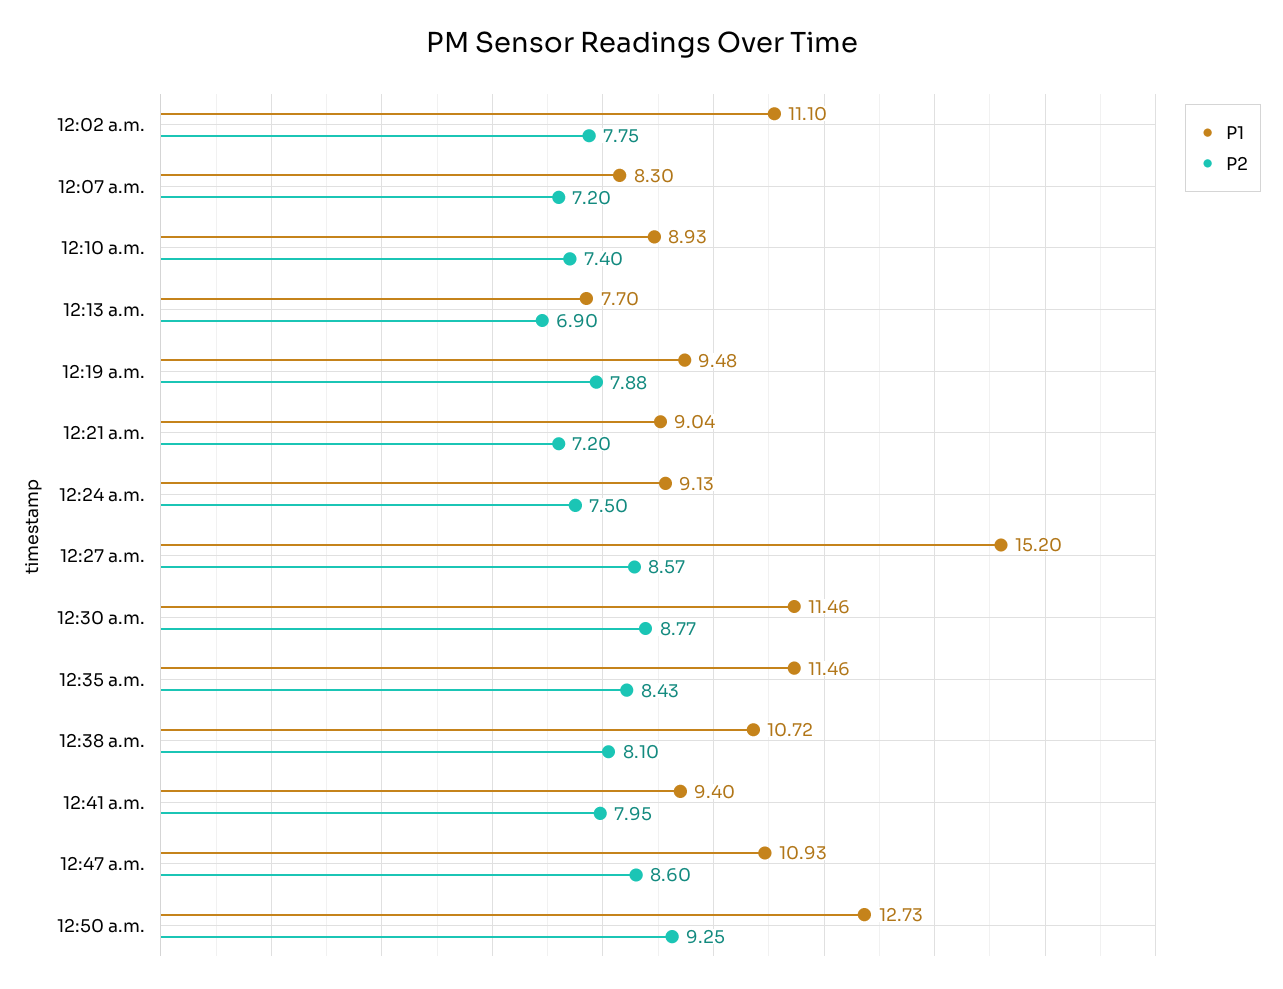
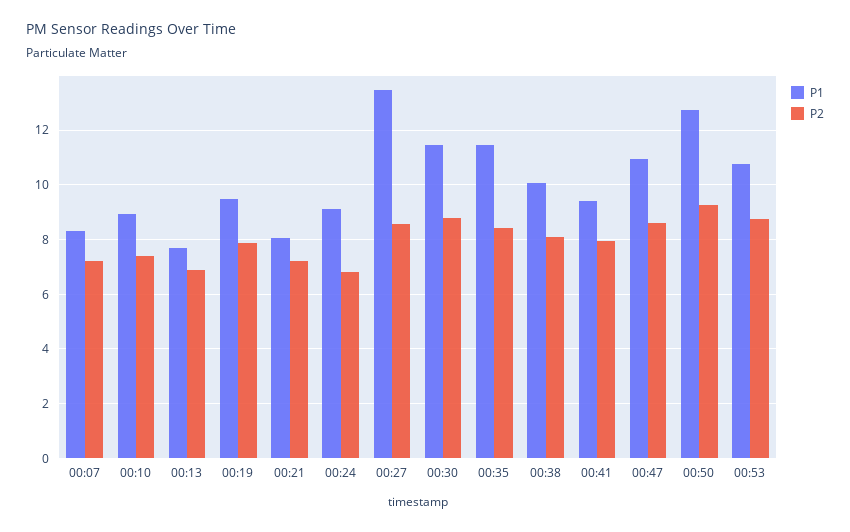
P1, 12:02 a.m.: 11.1 -> none
P2, 12:02 a.m.: 7.75 -> none
P1, 12:21 a.m.: 9.04 -> 8
P2, 12:24 a.m.: 7.5 -> 6.75
P1, 12:27 a.m.: 15.2 -> 13.5
P1, 12:38 a.m.: 10.72 -> 10
P1, 00:53: none -> 10.75
P2, 00:53: none -> 8.75

